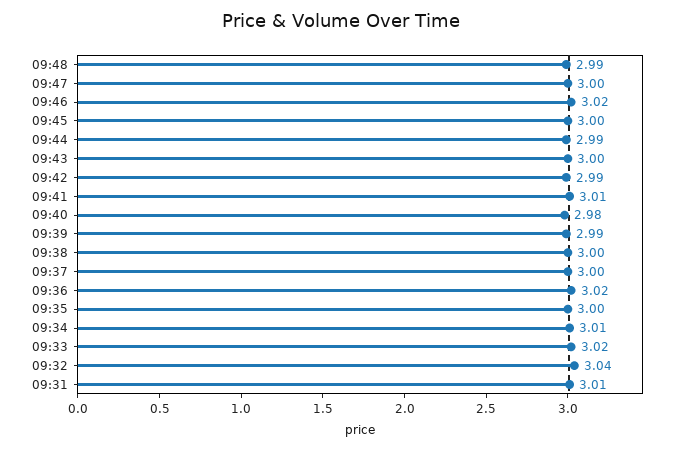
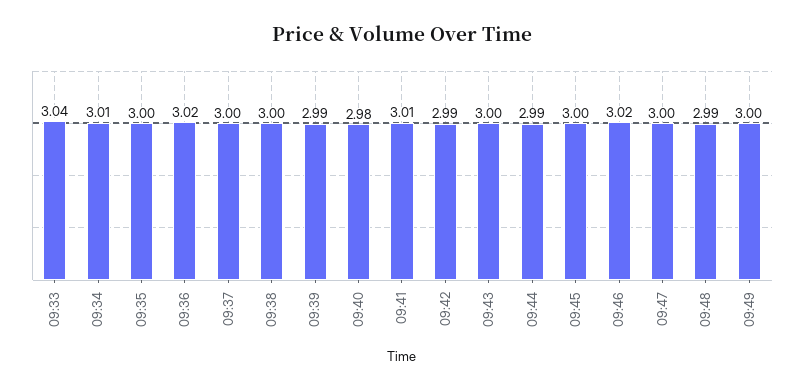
09:33: 3.02 -> 3.04
09:32: 3.04 -> none
09:31: 3.01 -> none
09:49: none -> 3

